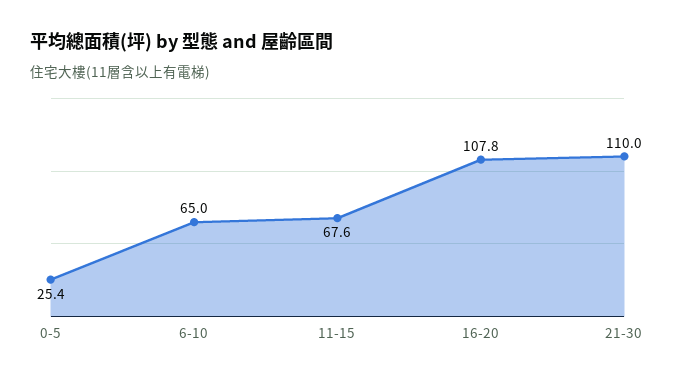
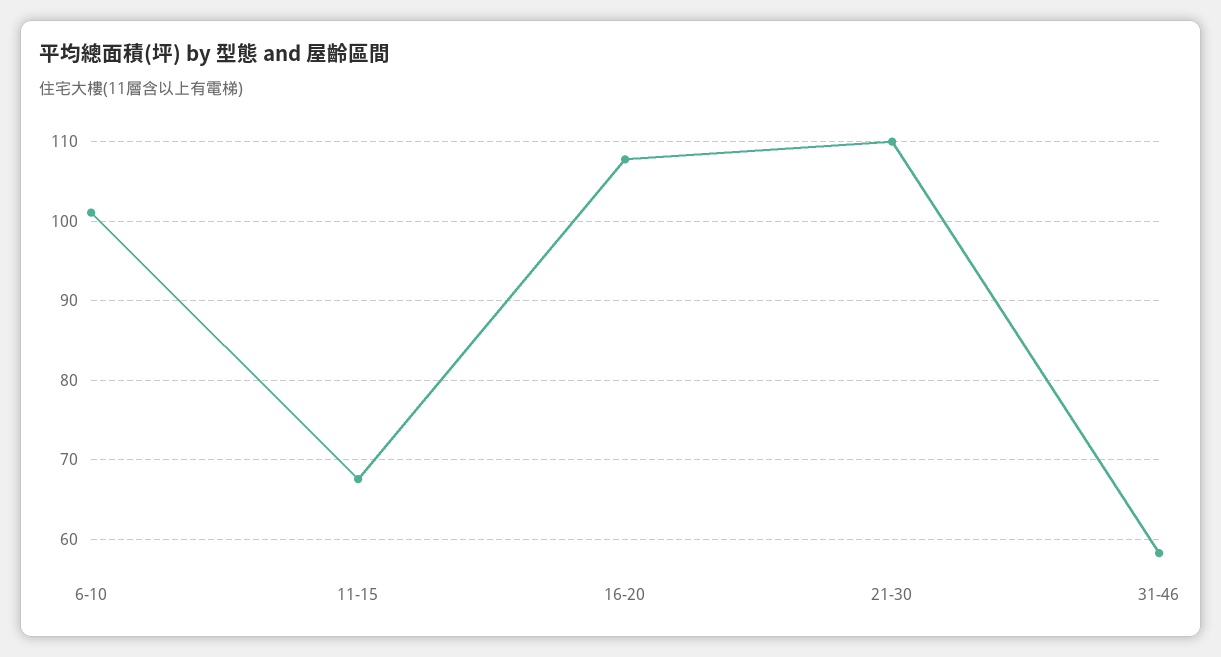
0-5: 25.4 -> none
6-10: 65 -> 101
31-46: none -> 58

